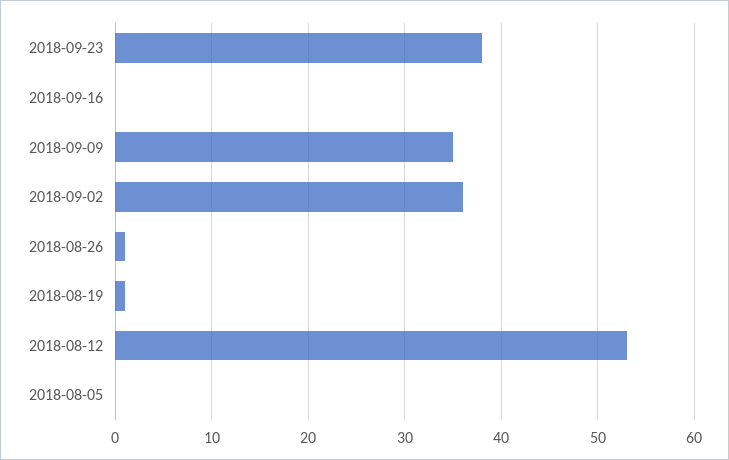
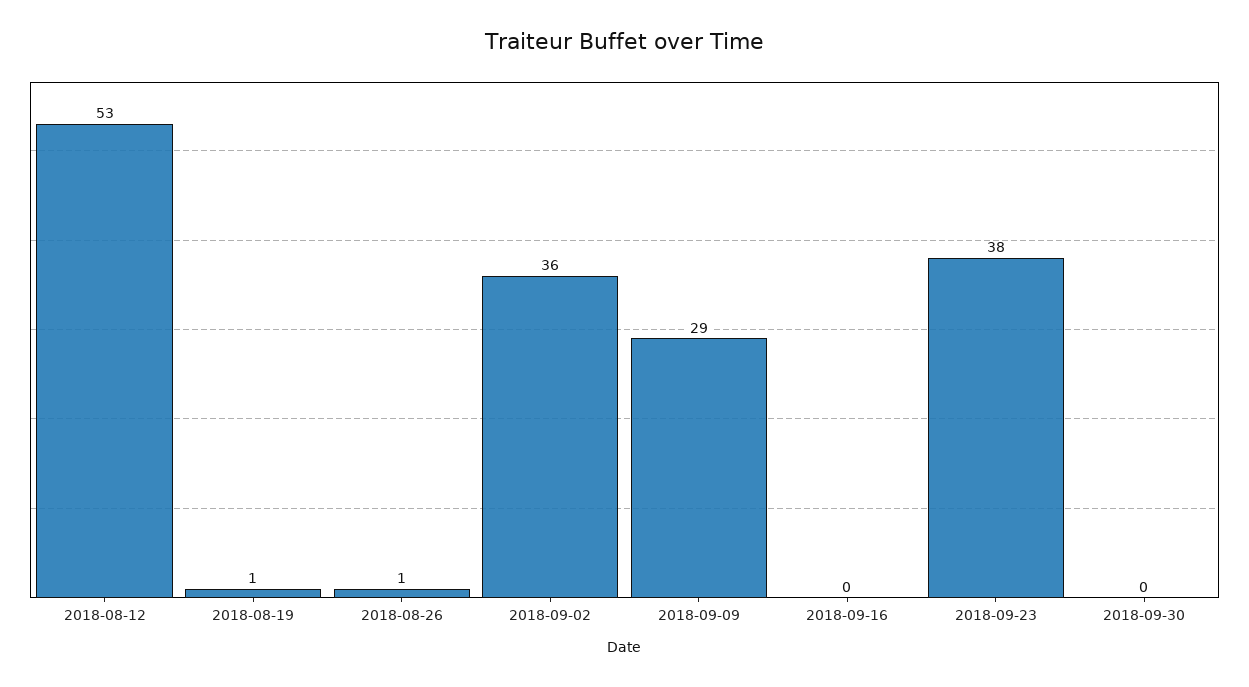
2018-09-09: 35 -> 29
2018-08-05: 0 -> none
2018-09-30: none -> 0

